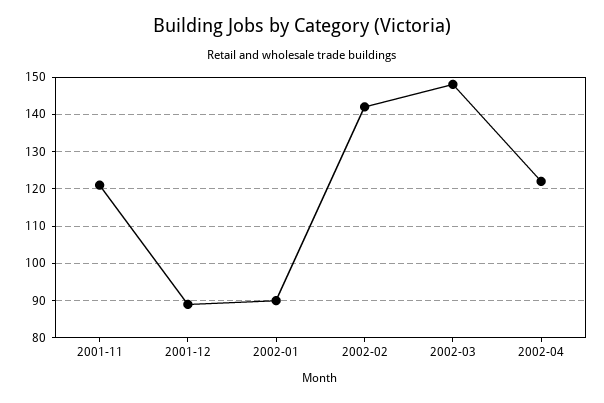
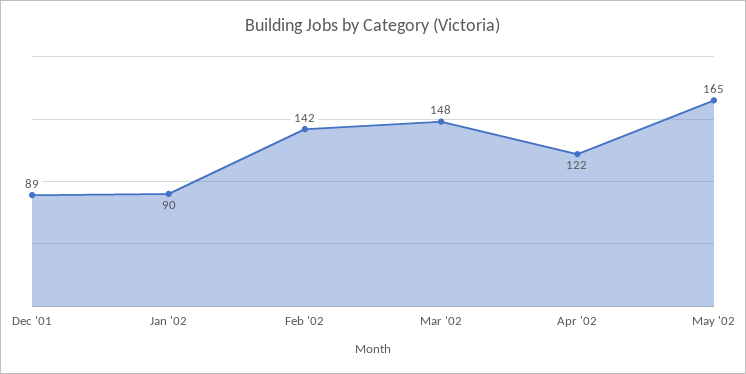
2001-11: 120 -> none
May '02: none -> 165

